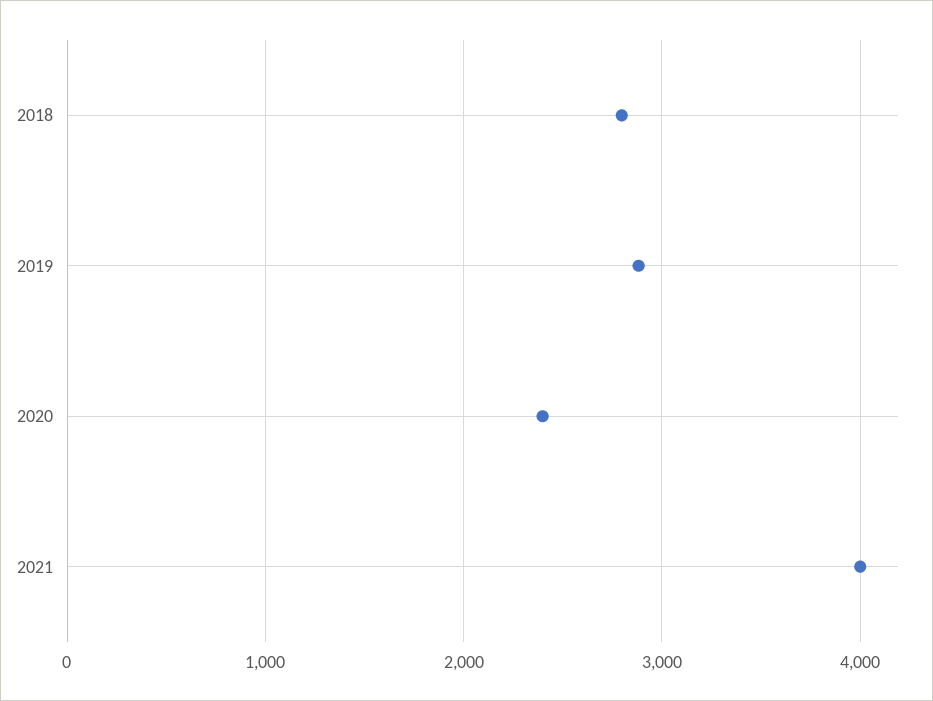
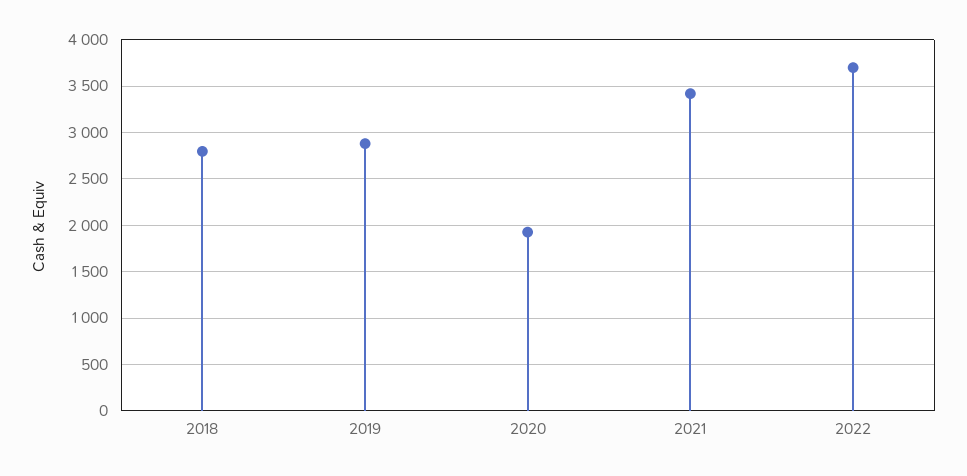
2020: 2400 -> 1900
2021: 4000 -> 3400
2022: none -> 3700

